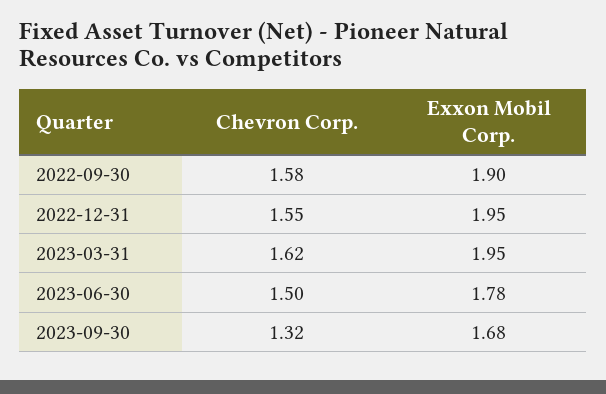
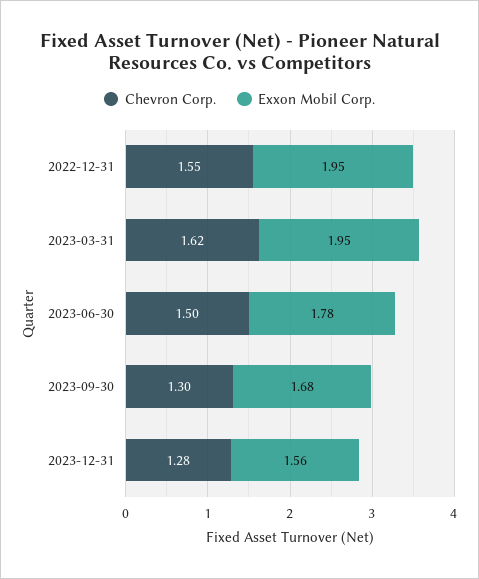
Chevron Corp., 2022-09-30: 1.58 -> none
Exxon Mobil Corp., 2022-09-30: 1.9 -> none
Chevron Corp., 2023-09-30: 1.32 -> 1.3
Chevron Corp., 2023-12-31: none -> 1.28
Exxon Mobil Corp., 2023-12-31: none -> 1.56

